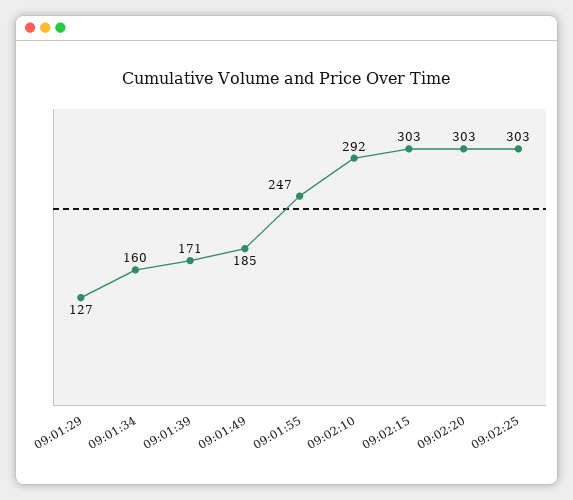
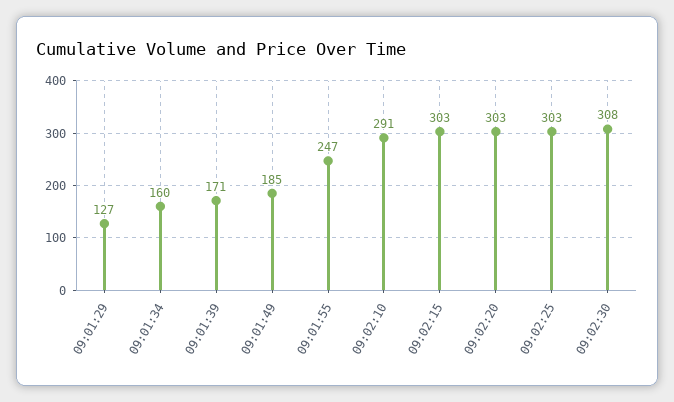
09:02:10: 292 -> 291
09:02:30: none -> 308

